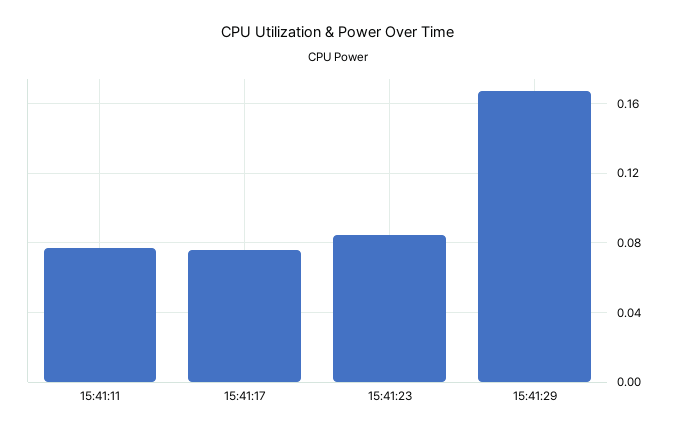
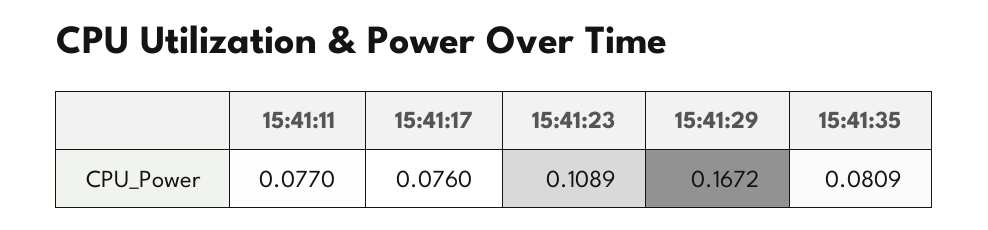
15:41:23: 0.085 -> 0.1089
15:41:35: none -> 0.0809

